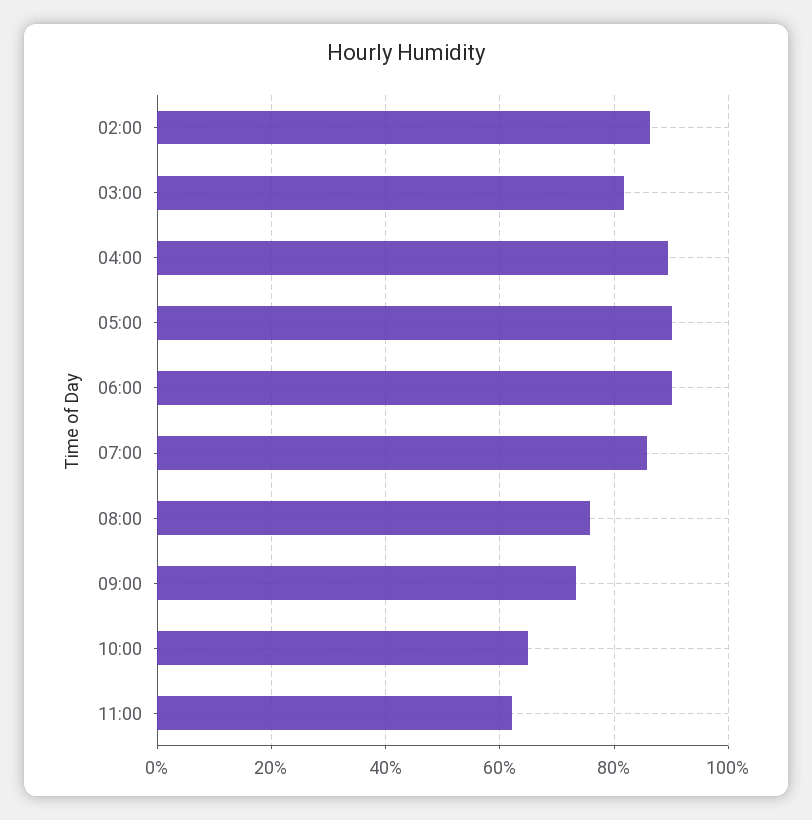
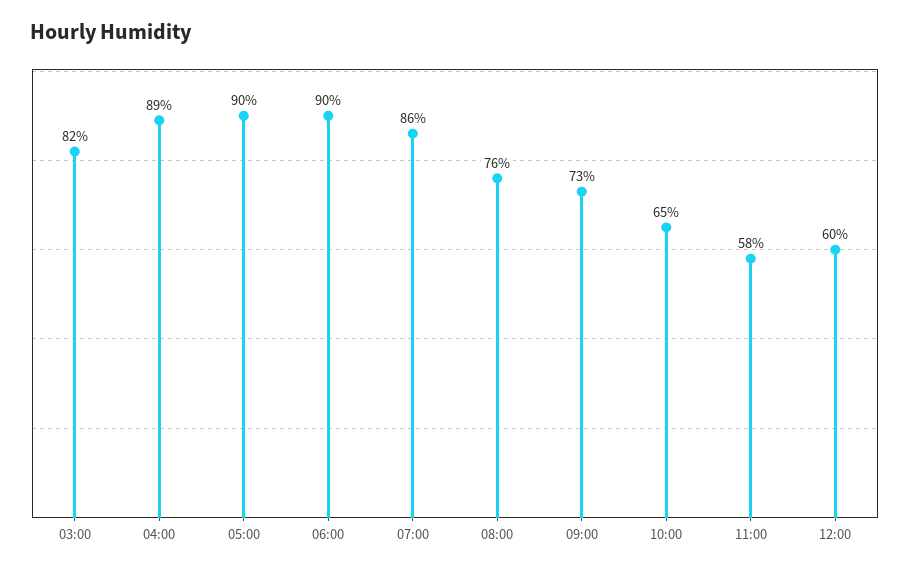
02:00: 86 -> none
11:00: 62 -> 58
12:00: none -> 60

